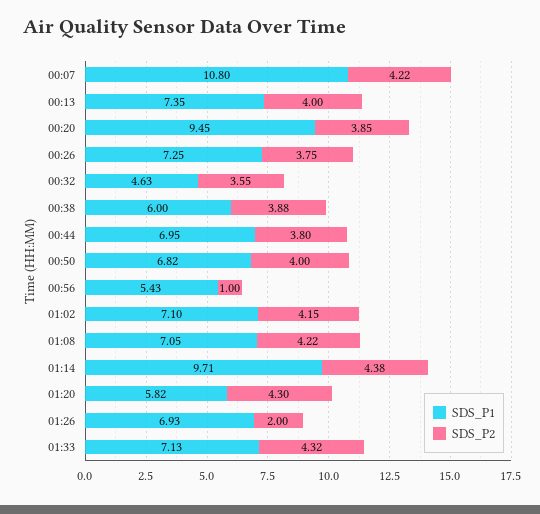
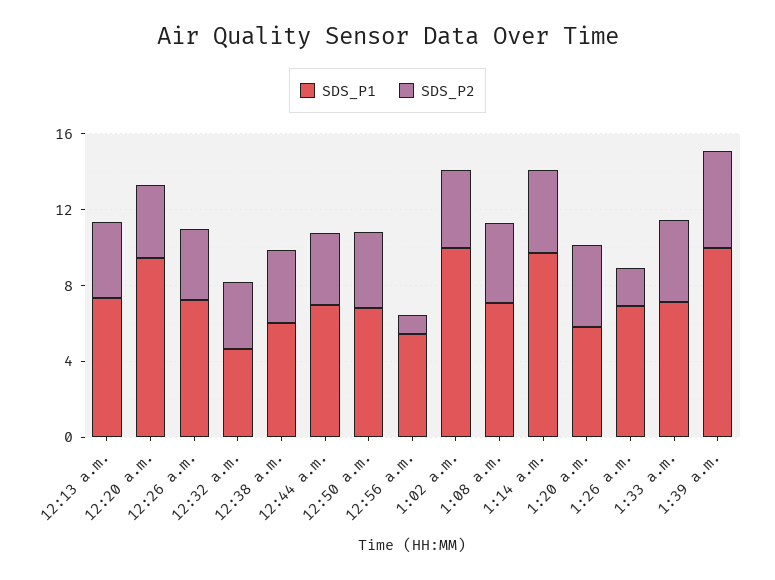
SDS_P1, 00:07: 10.8 -> none
SDS_P2, 00:07: 4.22 -> none
SDS_P1, 01:02: 7.1 -> 10
SDS_P1, 1:39 a.m.: none -> 10
SDS_P2, 1:39 a.m.: none -> 5

